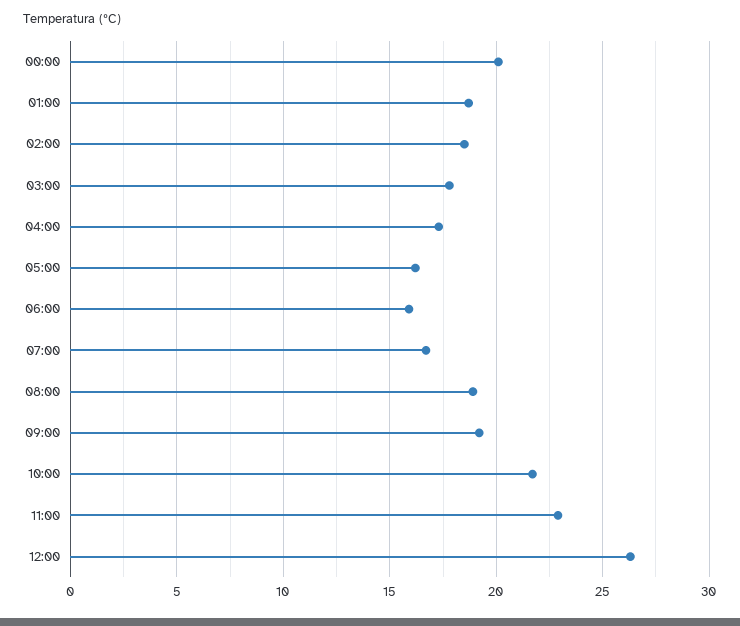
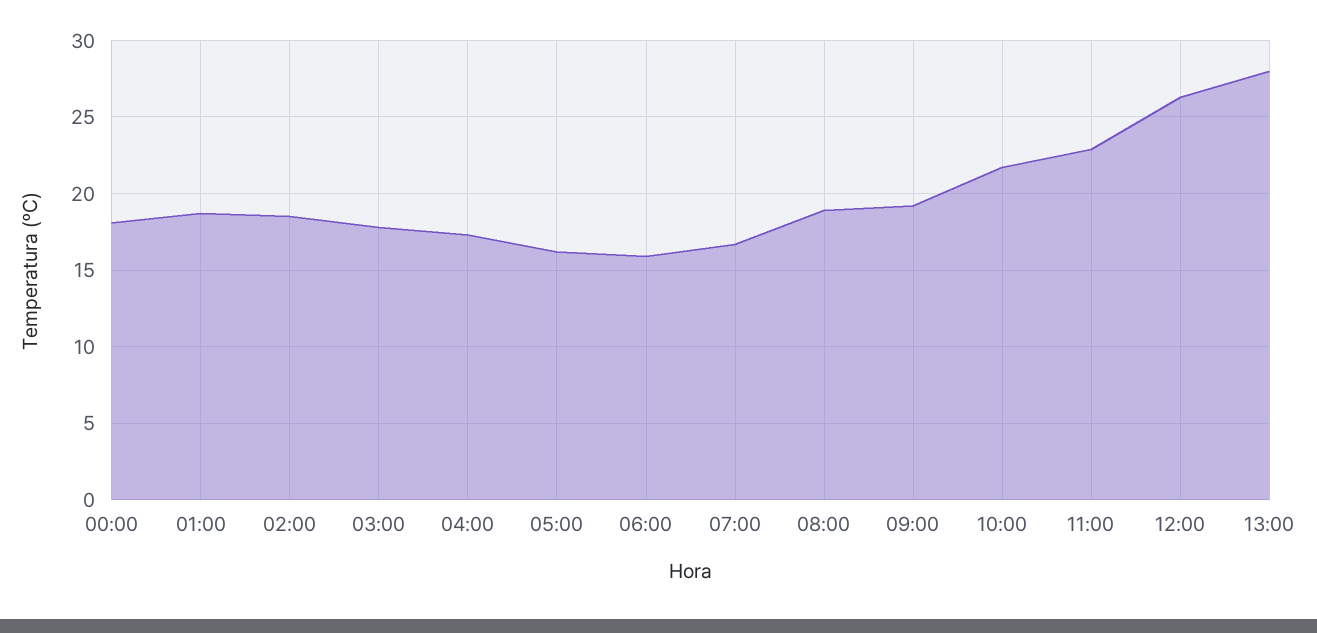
00:00: 20 -> 18
13:00: none -> 28

